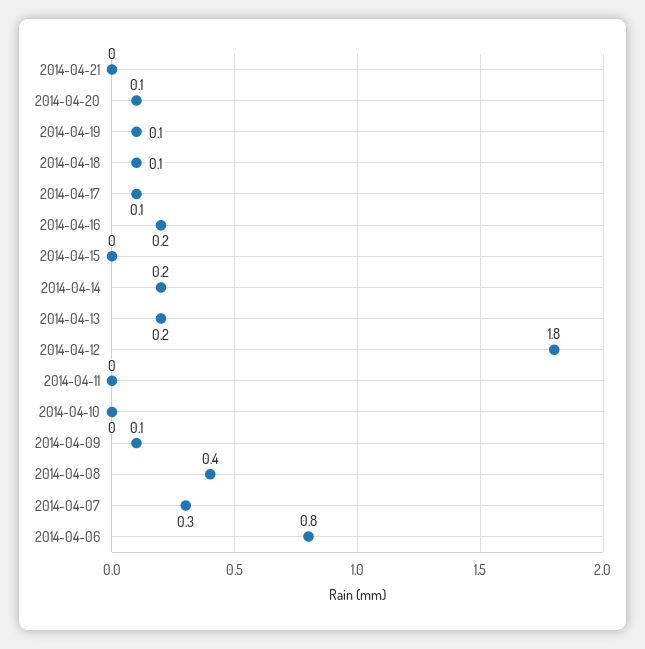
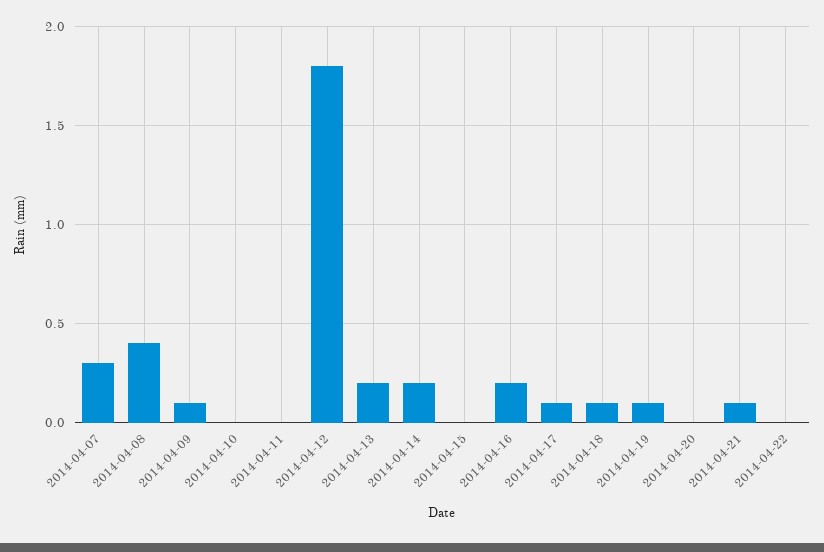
2014-04-21: 0 -> 0.1
2014-04-20: 0.1 -> 0
2014-04-06: 0.8 -> none
2014-04-22: none -> 0

